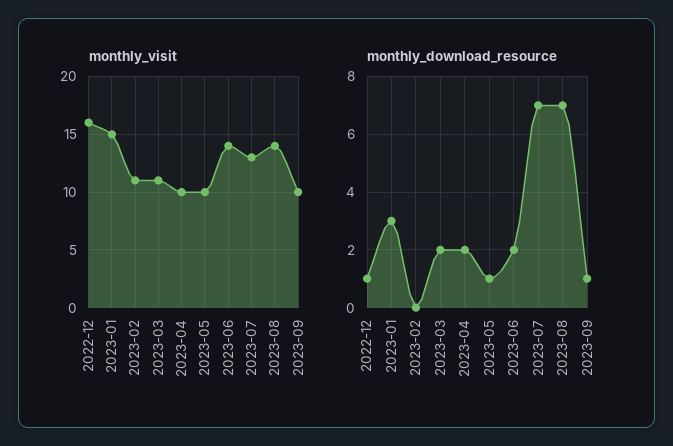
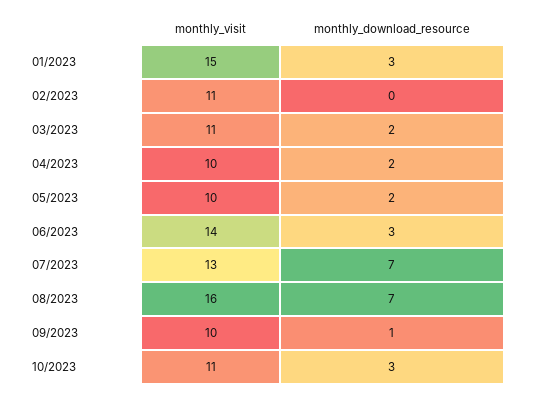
monthly_visit, 2022-12: 16 -> none
monthly_visit, 2023-08: 14 -> 16
monthly_download_resource, 2022-12: 1 -> none
monthly_download_resource, 2023-05: 1 -> 2
monthly_download_resource, 2023-06: 2 -> 3
monthly_visit, 10/2023: none -> 11
monthly_download_resource, 10/2023: none -> 3

